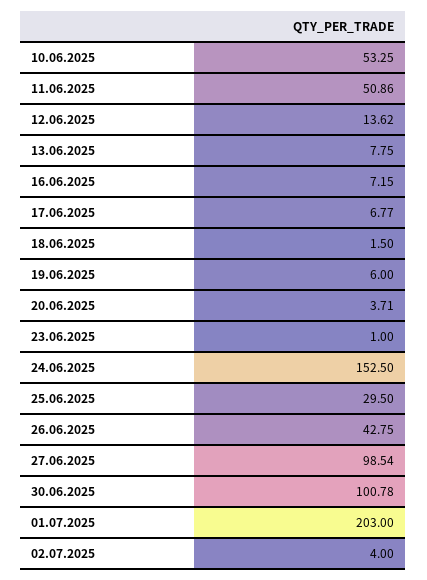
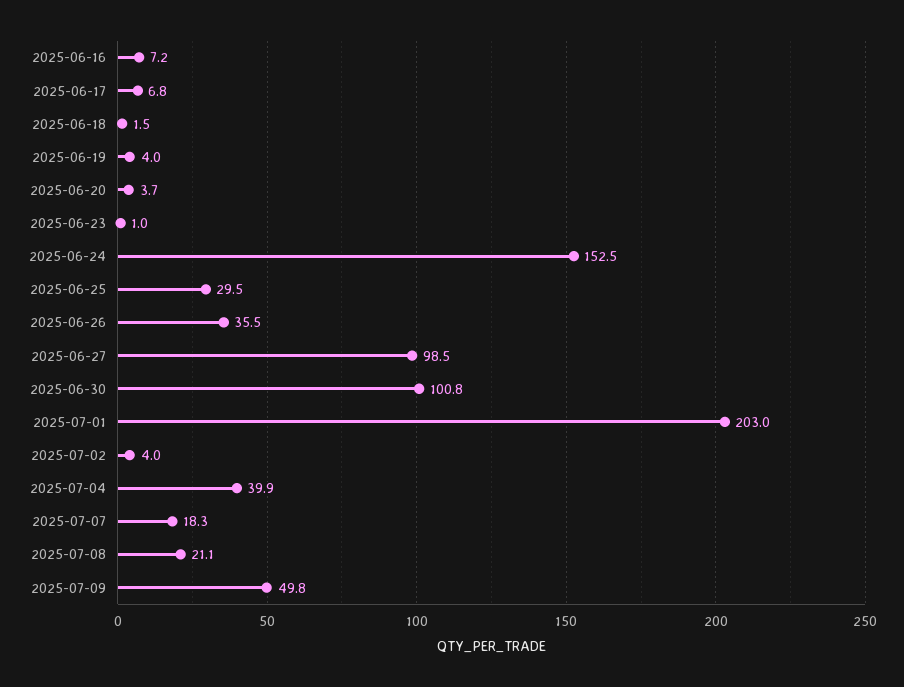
10.06.2025: 53.25 -> none
11.06.2025: 50.86 -> none
12.06.2025: 13.62 -> none
13.06.2025: 7.75 -> none
19.06.2025: 6 -> 4
26.06.2025: 42.75 -> 35.5
2025-07-04: none -> 39.9
2025-07-07: none -> 18.3
2025-07-08: none -> 21.1
2025-07-09: none -> 49.8

